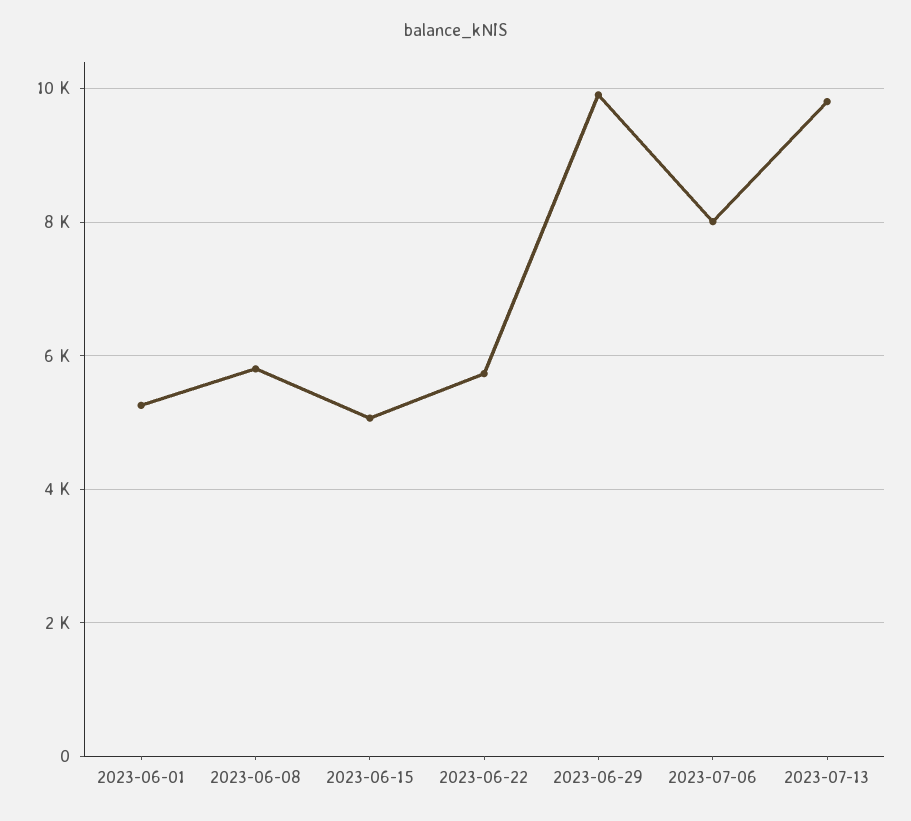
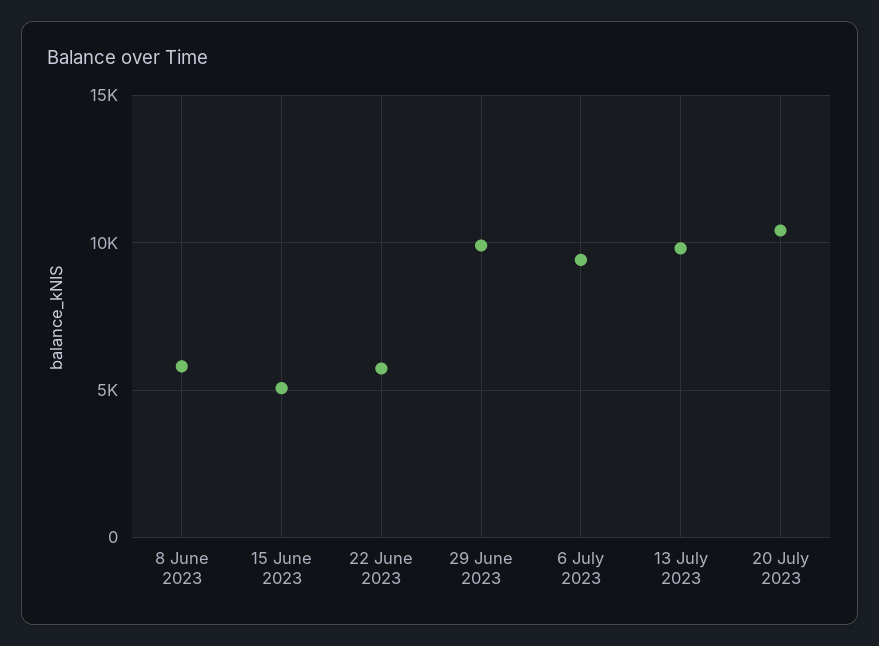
2023-06-01: 5200 -> none
2023-07-06: 8000 -> 9500
20 July 2023: none -> 10500

